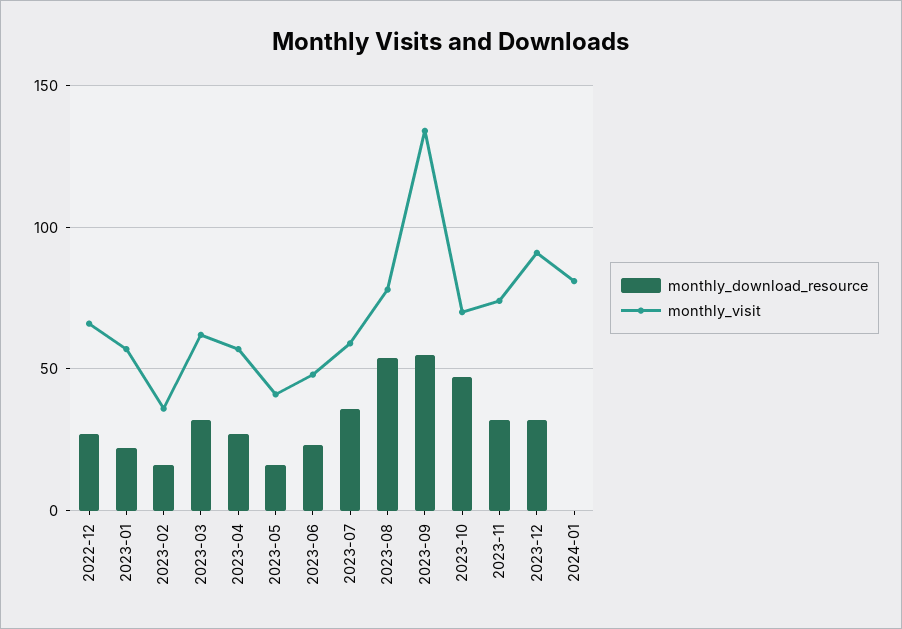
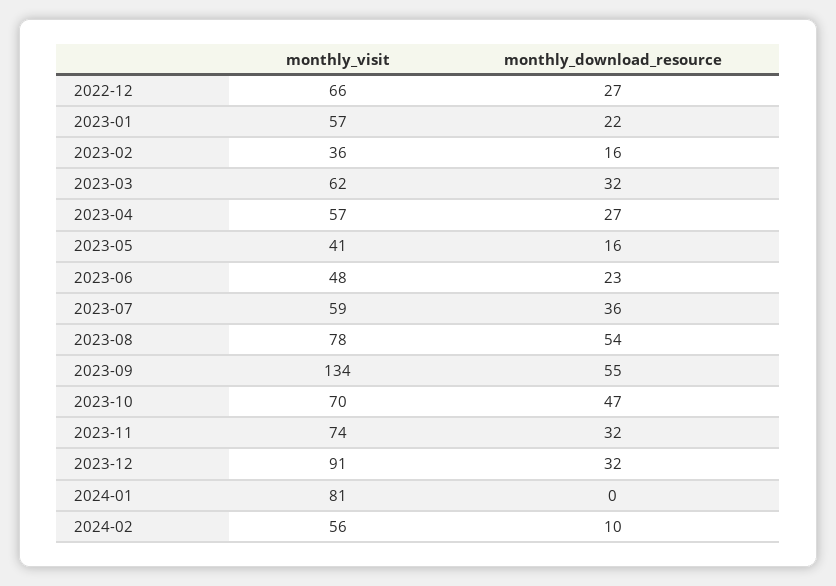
monthly_visit, 2024-02: none -> 56
monthly_download_resource, 2024-02: none -> 10

